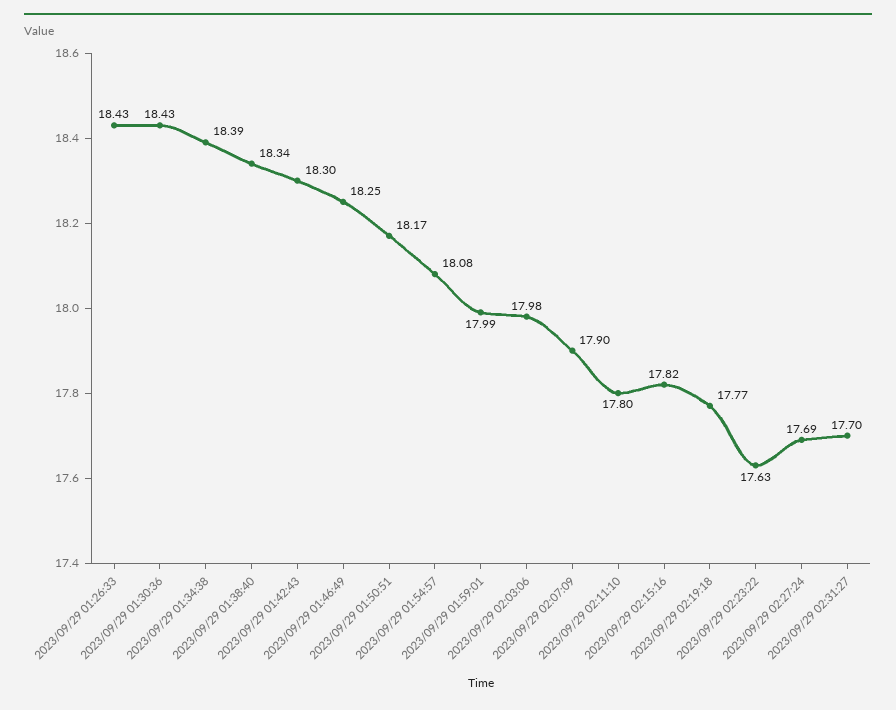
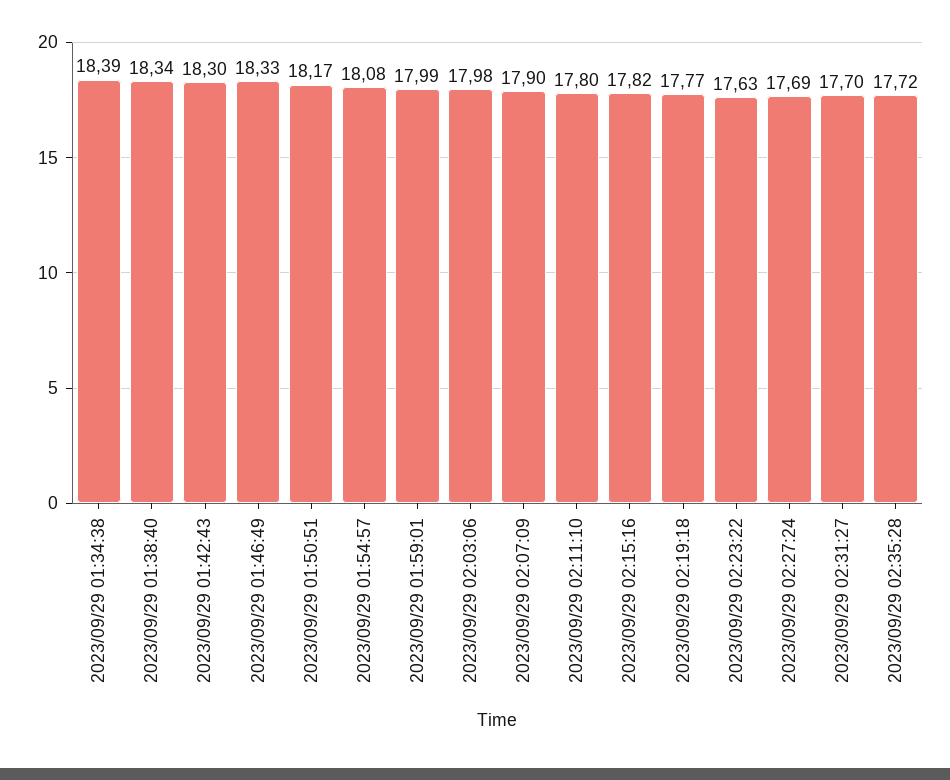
2023/09/29 01:26:33: 18.43 -> none
2023/09/29 01:30:36: 18.43 -> none
2023/09/29 01:46:49: 18.25 -> 18.33
2023/09/29 02:35:28: none -> 17.72

